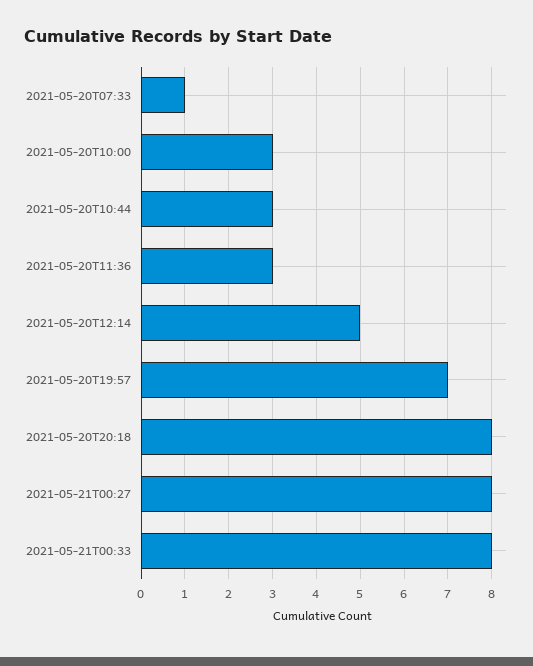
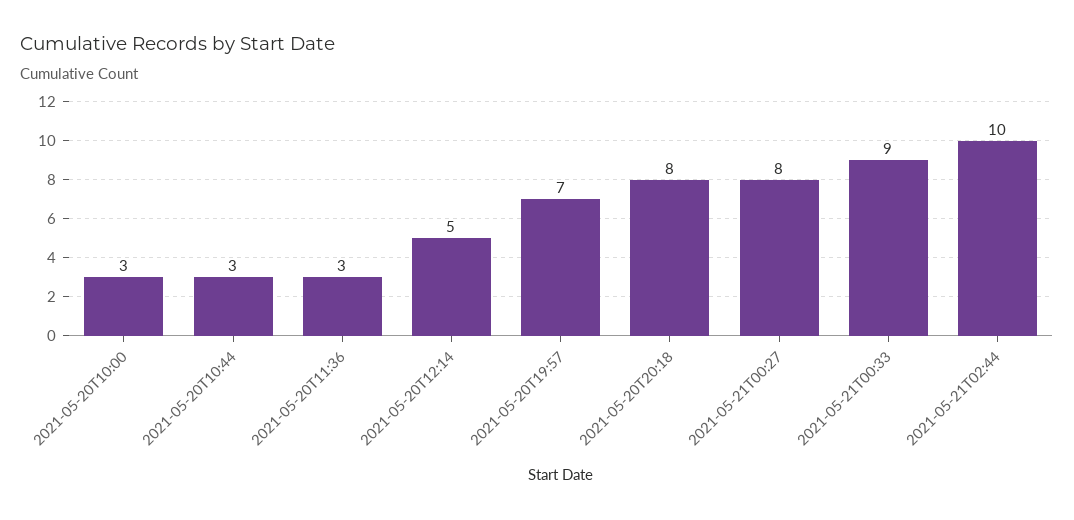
2021-05-20T07:33: 1 -> none
2021-05-21T00:33: 8 -> 9
2021-05-21T02:44: none -> 10

